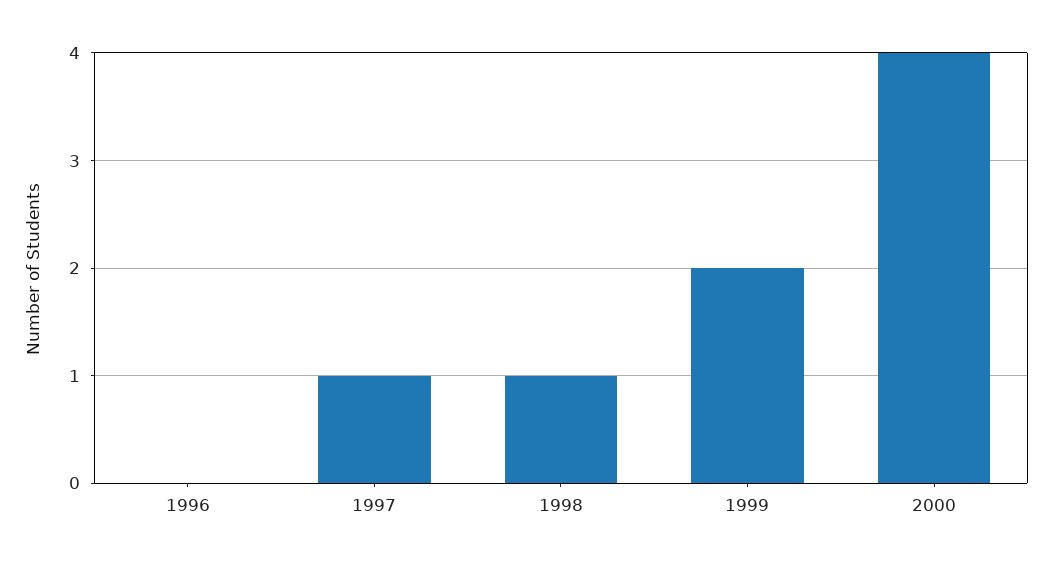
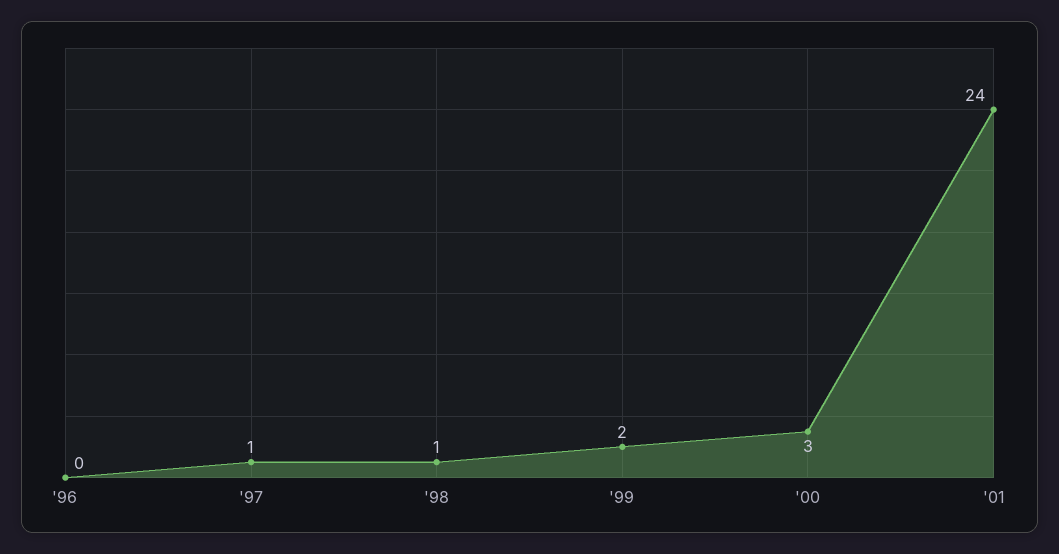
2000: 4 -> 3
'01: none -> 24

